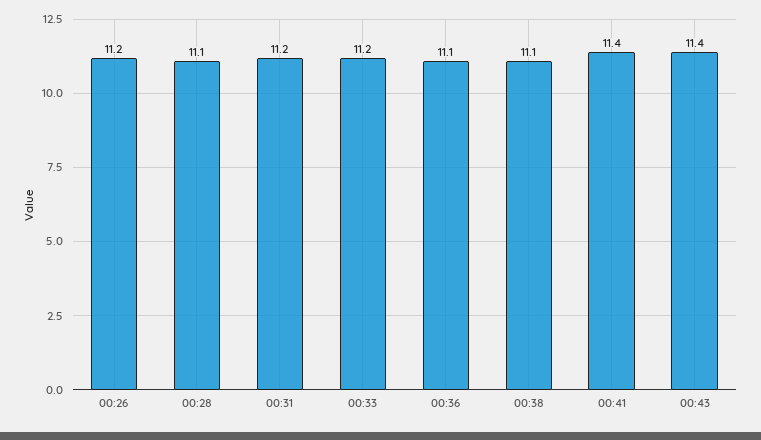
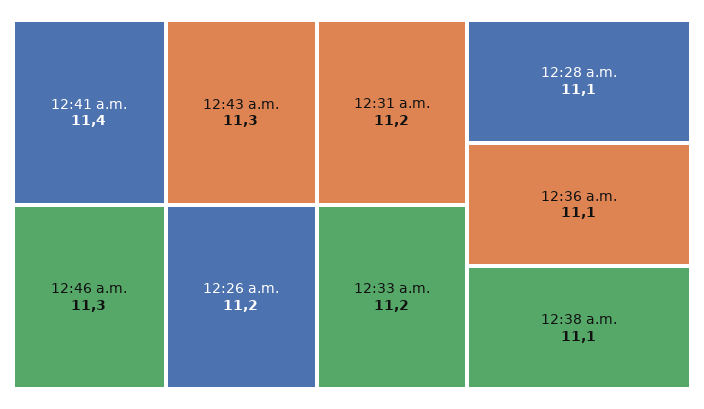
00:43: 11.4 -> 11.3
12:46 a.m.: none -> 11.3

